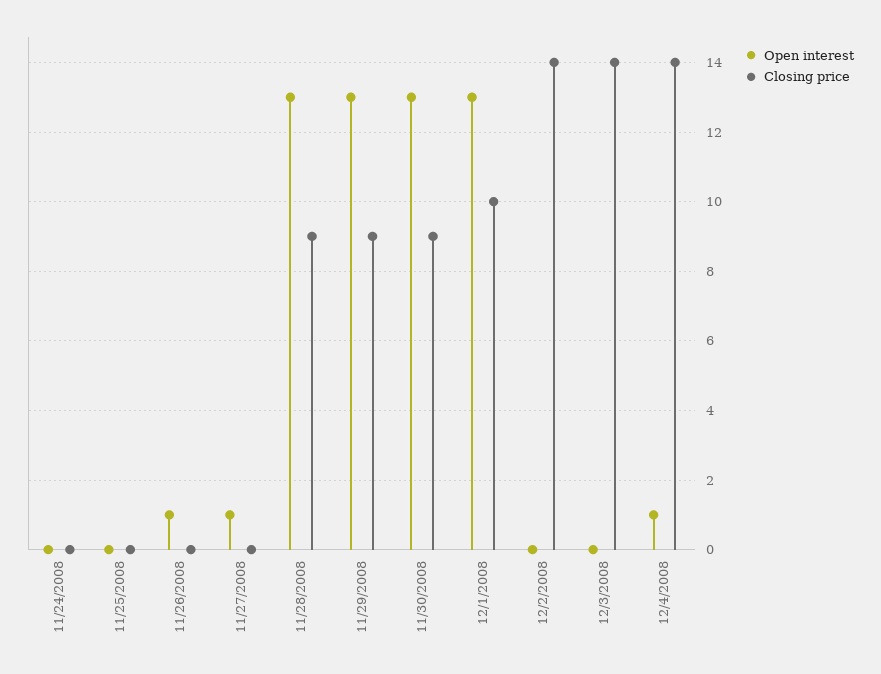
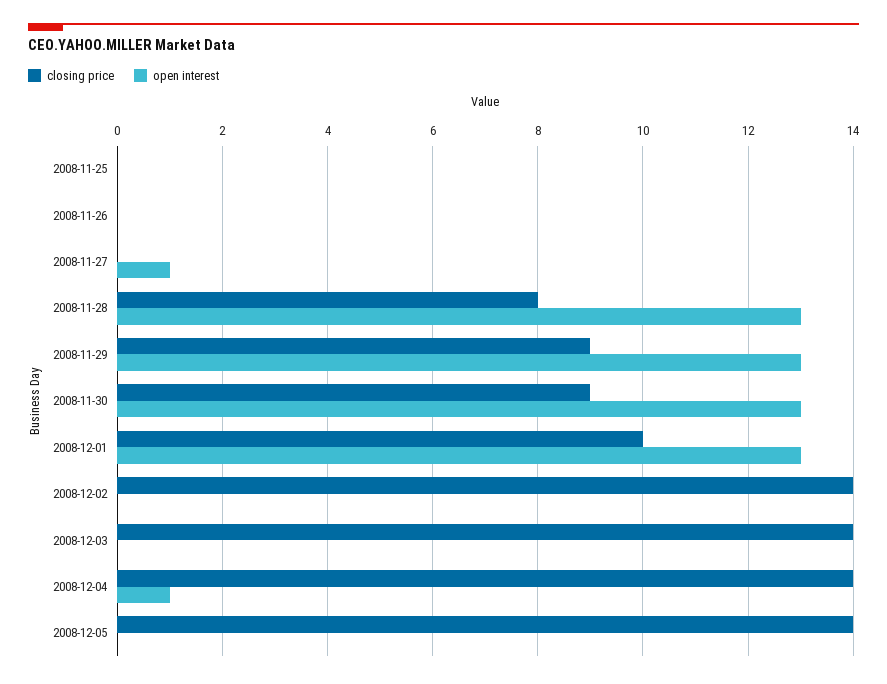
Open interest, 11/24/2008: 0 -> none
Closing price, 11/24/2008: 0 -> none
Open interest, 11/26/2008: 1 -> 0
Closing price, 11/28/2008: 9 -> 8
Closing price, 2008-12-05: none -> 14
Open interest, 2008-12-05: none -> 0

